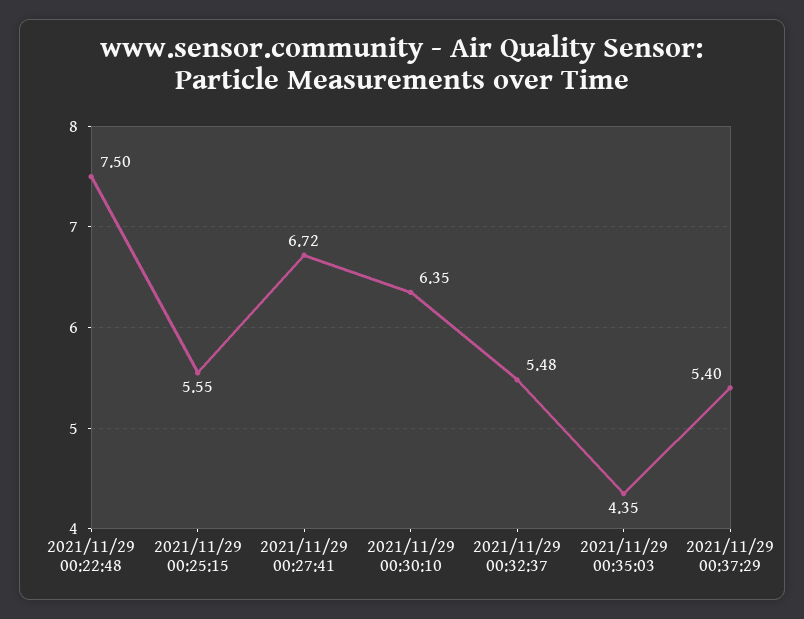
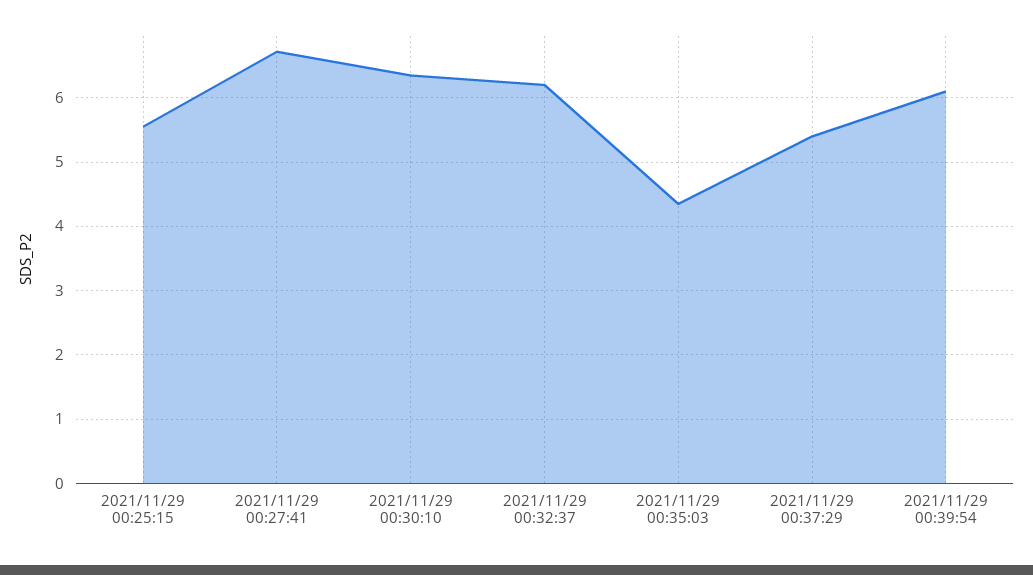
2021/11/29 00:22:48: 7.5 -> none
2021/11/29 00:32:37: 5.48 -> 6.2
2021/11/29 00:39:54: none -> 6.1

